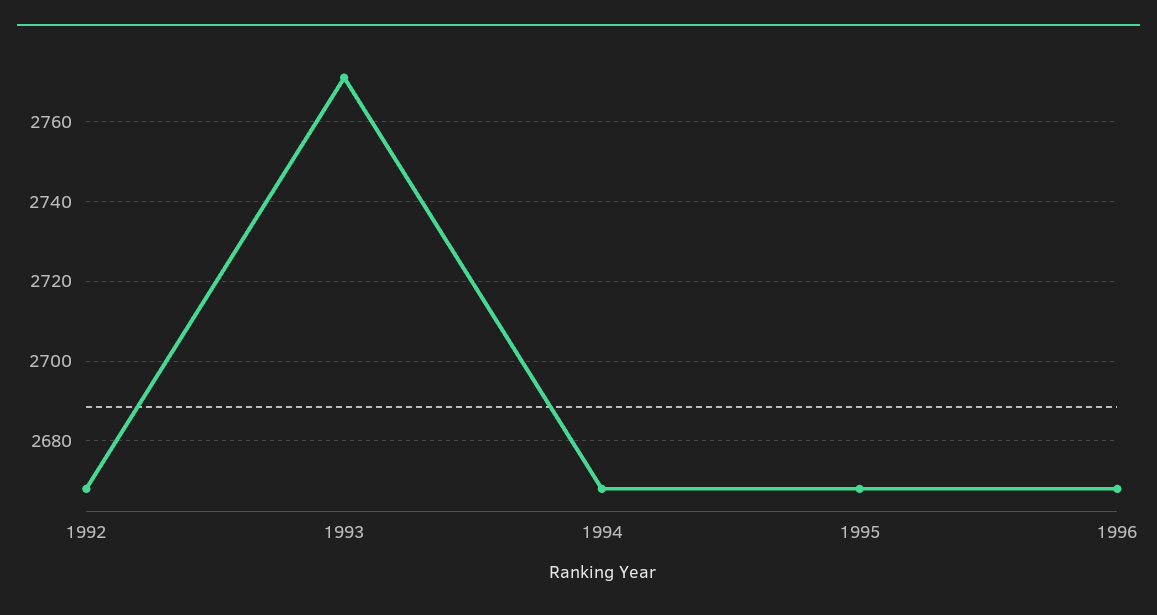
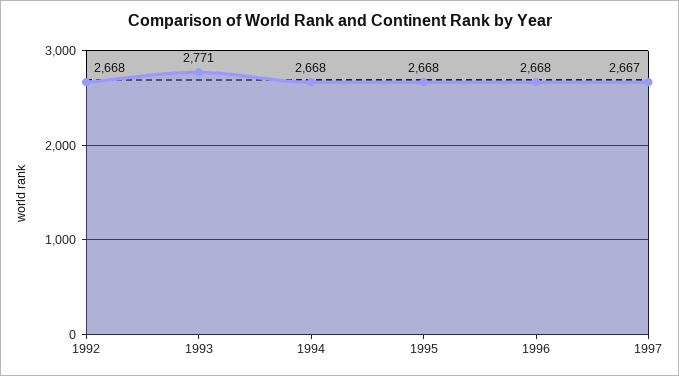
1997: none -> 2667

